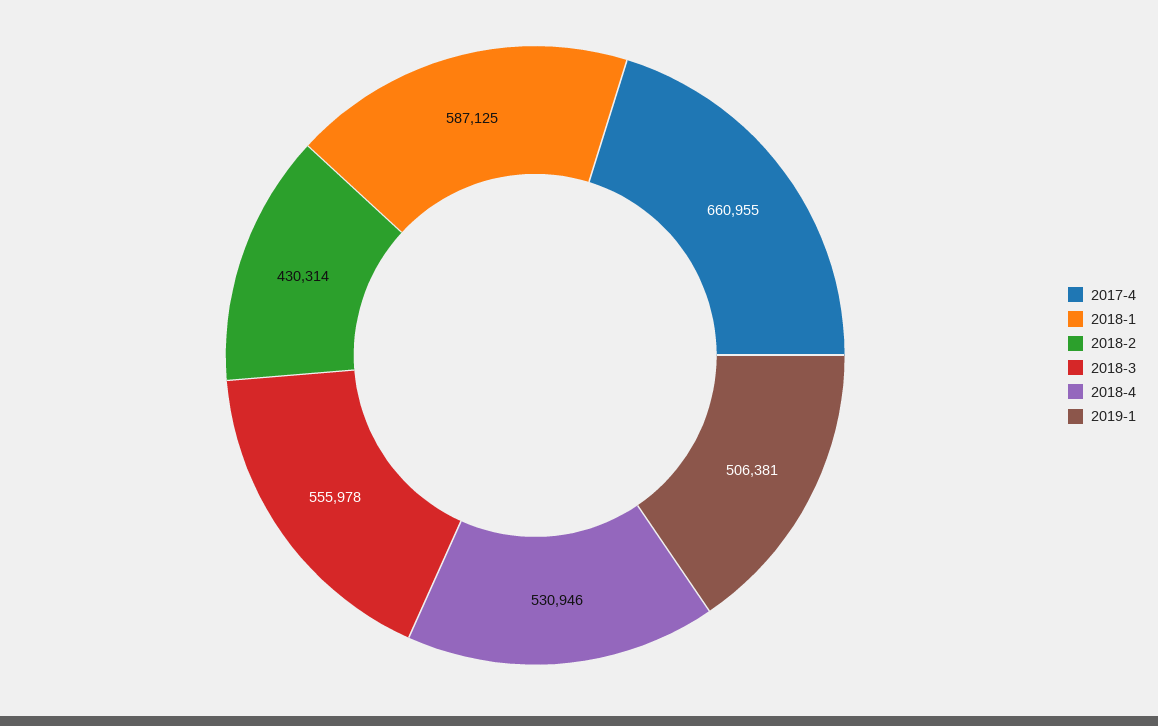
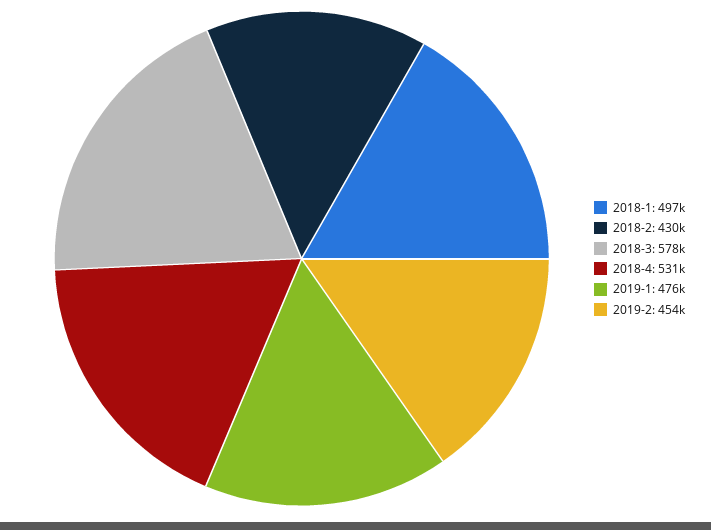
2017-4: 660955 -> none
2018-1: 587125 -> 497000
2018-3: 555978 -> 578000
2019-1: 506381 -> 476000
2019-2: none -> 454000

